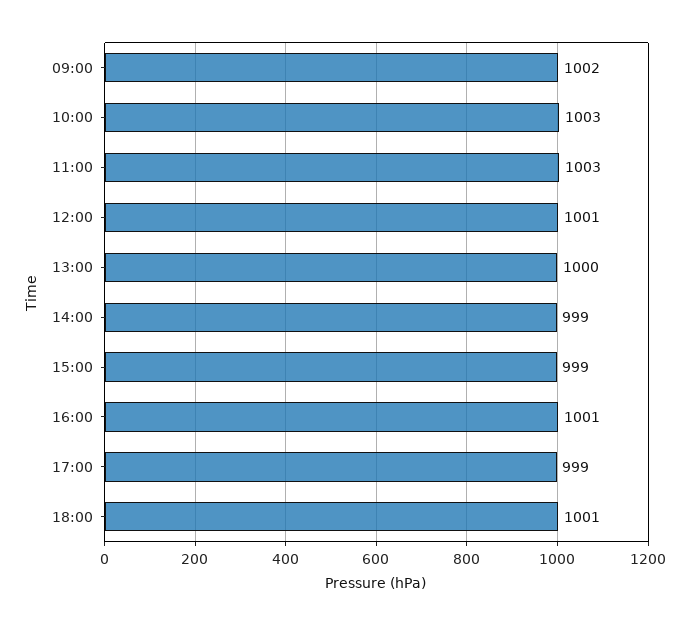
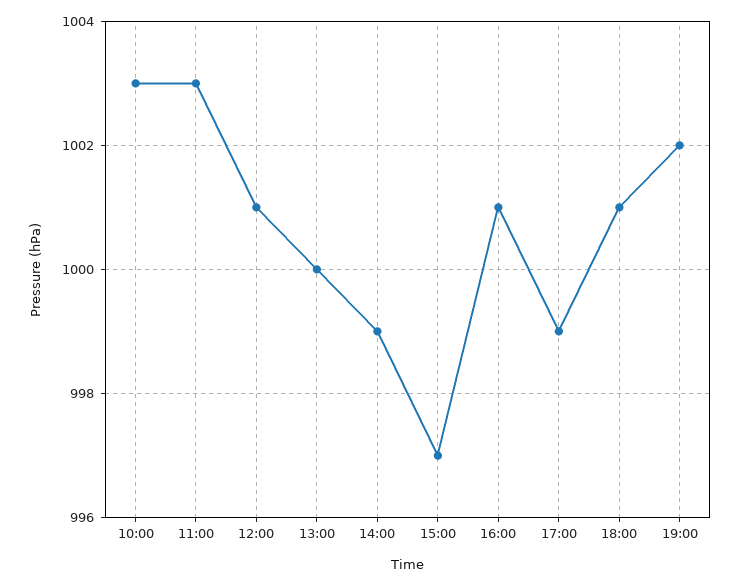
09:00: 1002 -> none
15:00: 999 -> 997
19:00: none -> 1002

